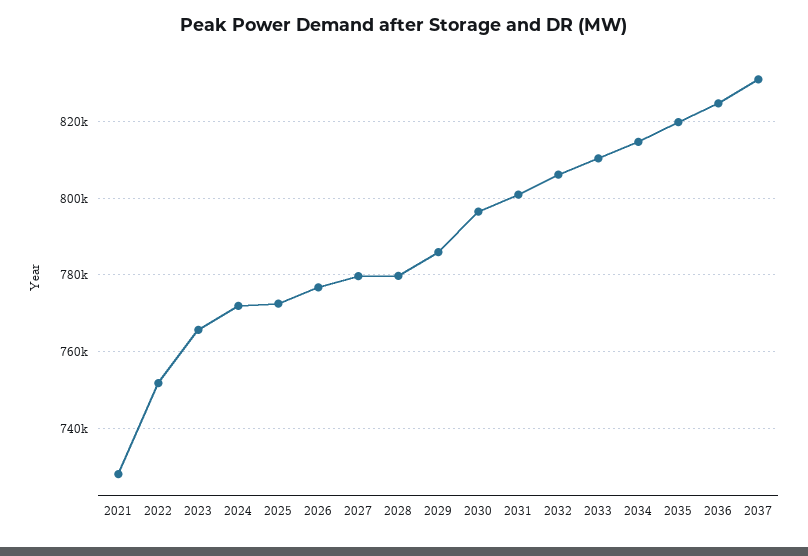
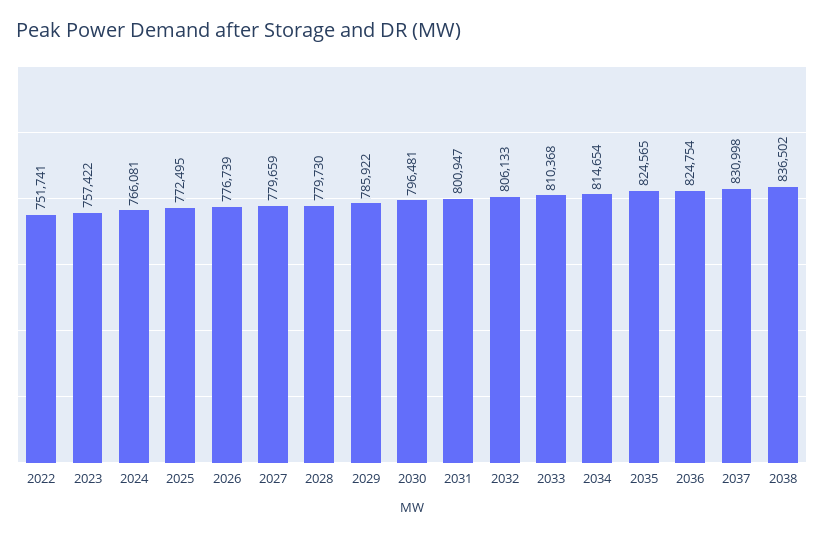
2021: 728000 -> none
2023: 766000 -> 757422
2024: 772000 -> 766081
2035: 820000 -> 824565
2038: none -> 836502

